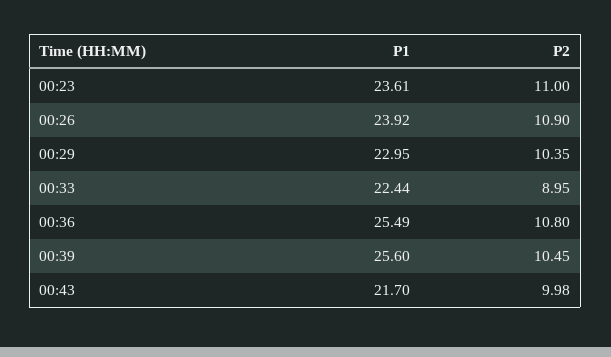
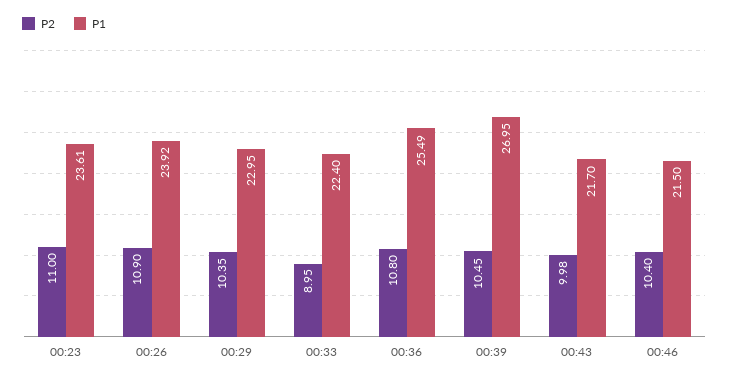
P1, 00:33: 22.44 -> 22.4
P1, 00:39: 25.6 -> 26.95
P2, 00:46: none -> 10.4
P1, 00:46: none -> 21.5

